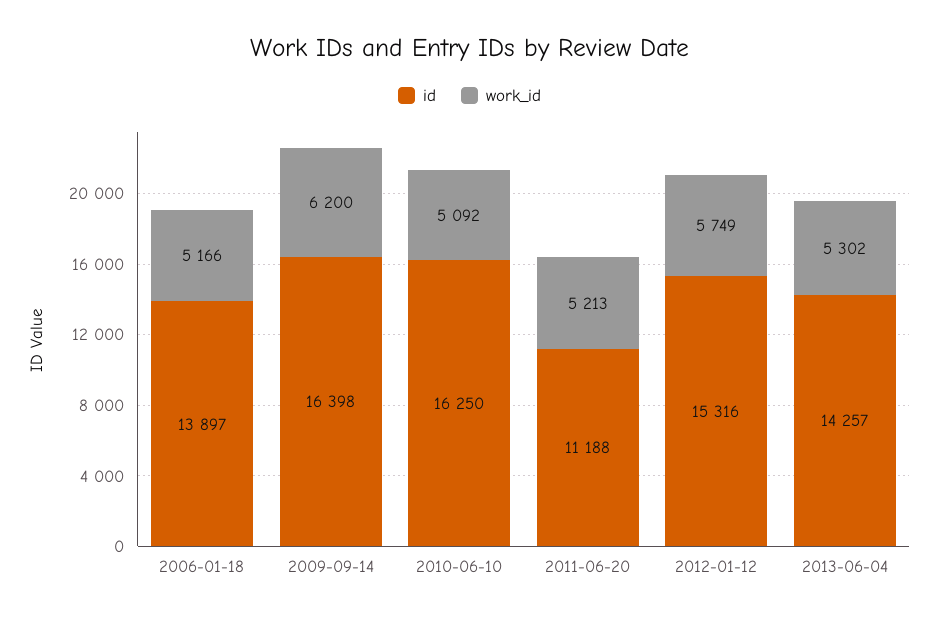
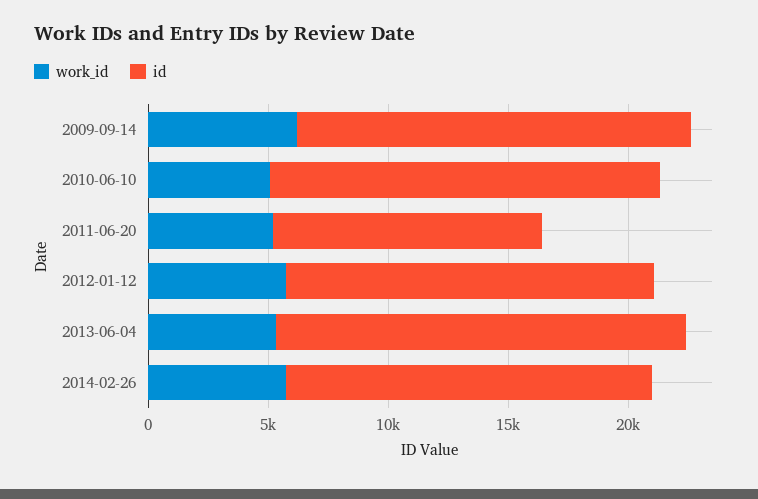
id, 2006-01-18: 13897 -> none
work_id, 2006-01-18: 5166 -> none
id, 2013-06-04: 14257 -> 17000
work_id, 2014-02-26: none -> 6000
id, 2014-02-26: none -> 15000

